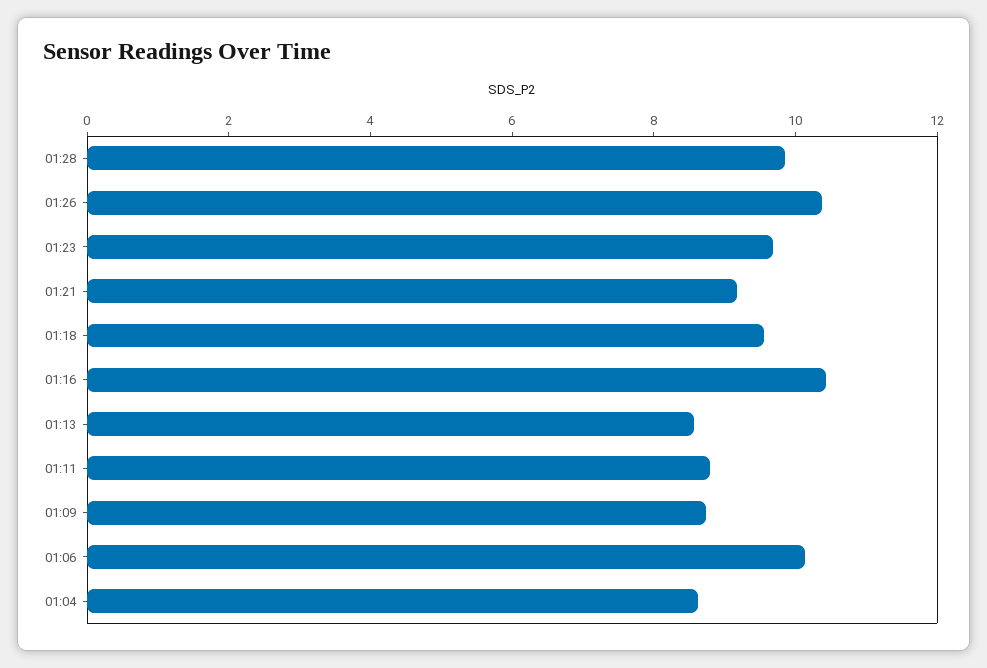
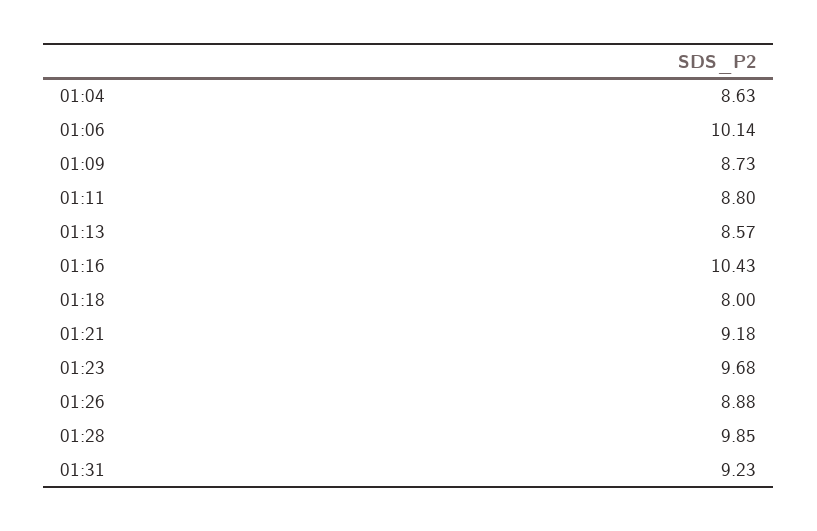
01:26: 10.5 -> 8.88
01:18: 9.5 -> 8
01:31: none -> 9.23

